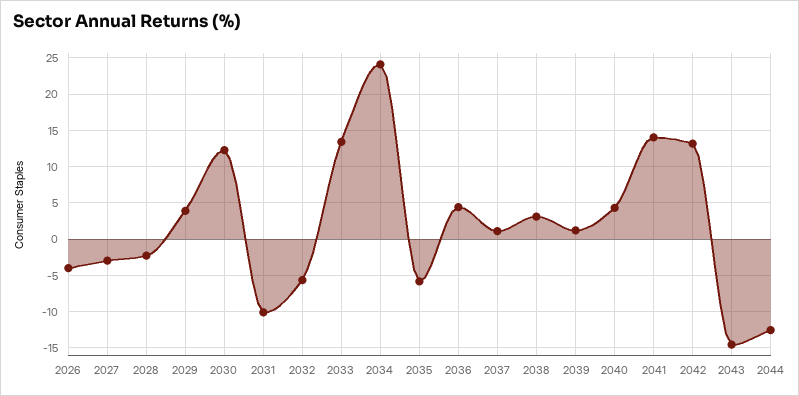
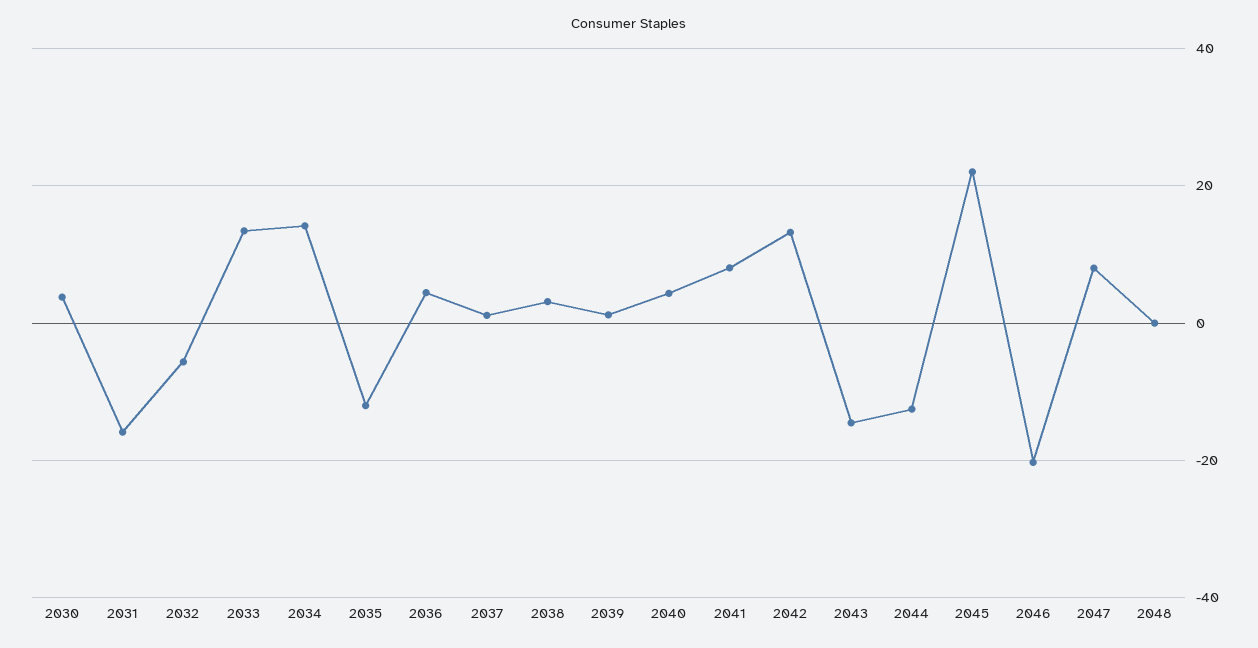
2026: -4 -> none
2027: -3 -> none
2028: -2 -> none
2029: 4 -> none
2030: 12 -> 4
2031: -10 -> -16
2034: 24 -> 14
2035: -6 -> -12
2041: 14 -> 8
2045: none -> 22
2046: none -> -20
2047: none -> 8
2048: none -> 0

